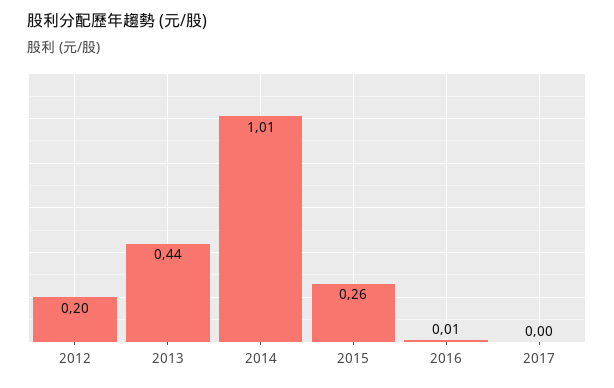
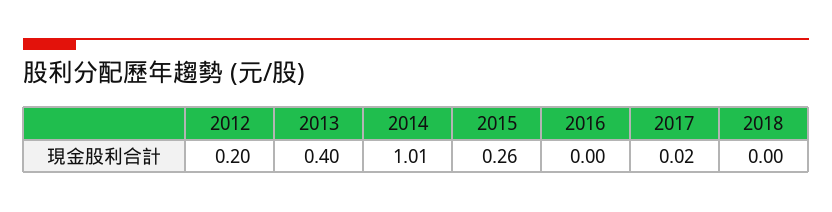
2013: 0.44 -> 0.4
2016: 0.01 -> 0
2017: 0 -> 0.02
2018: none -> 0

